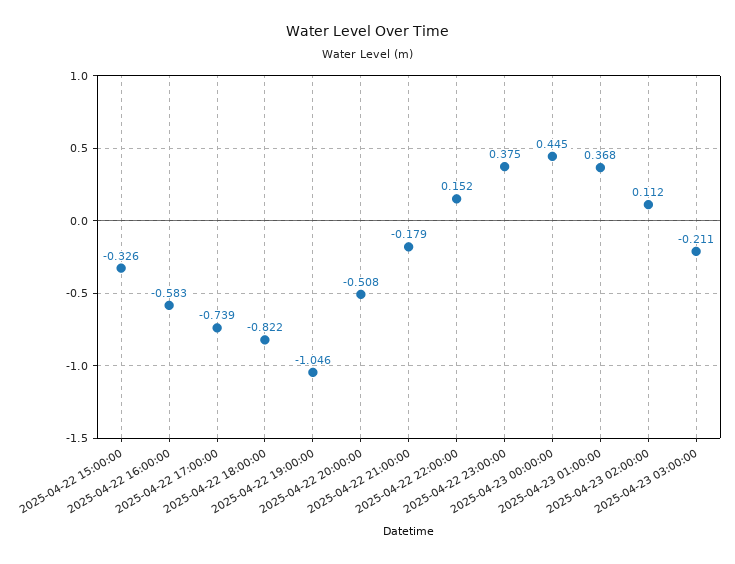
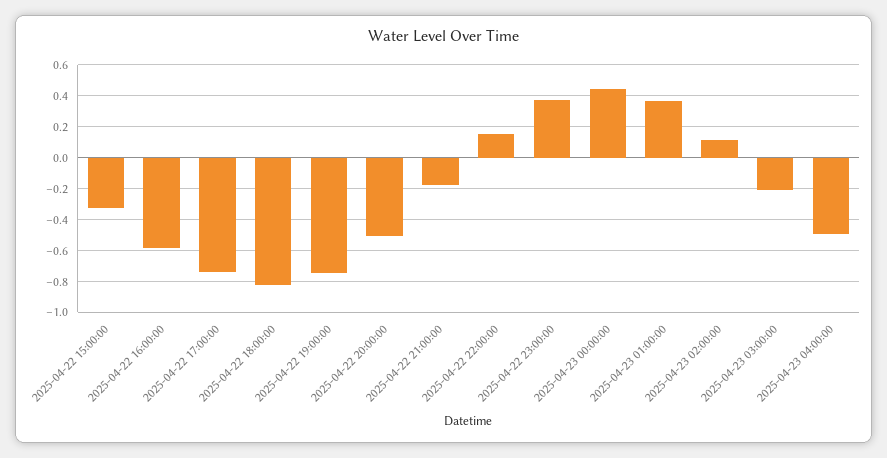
2025-04-22 19:00:00: -1.046 -> -0.75
2025-04-23 04:00:00: none -> -0.5

